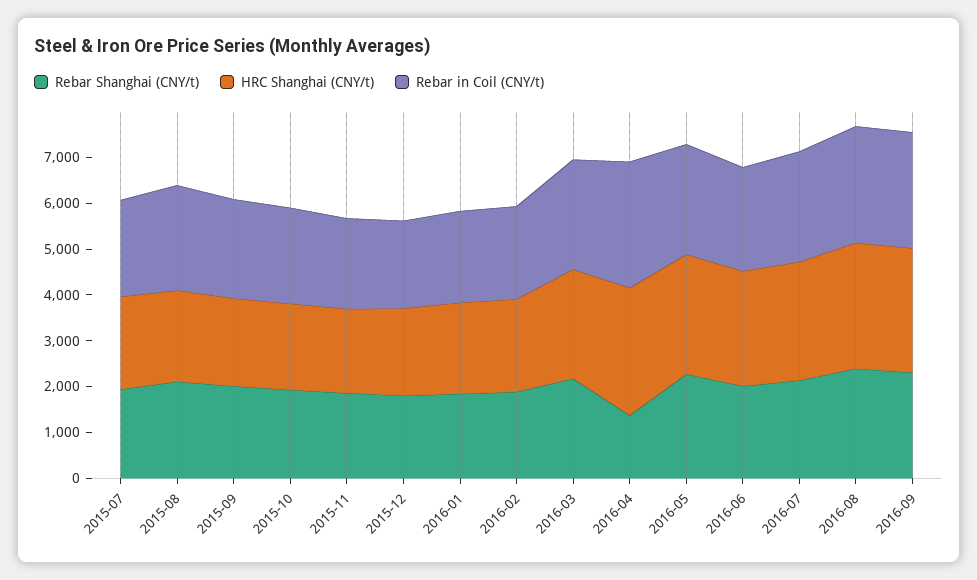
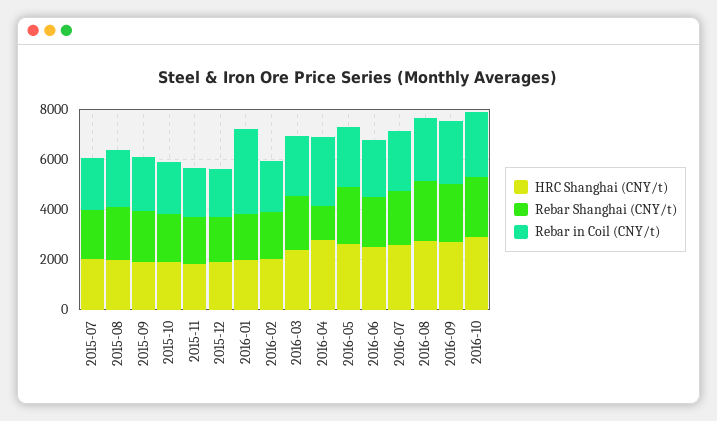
Rebar in Coil (CNY/t), 2016-01: 2000 -> 3500
HRC Shanghai (CNY/t), 2016-10: none -> 3000
Rebar Shanghai (CNY/t), 2016-10: none -> 2500
Rebar in Coil (CNY/t), 2016-10: none -> 2500

